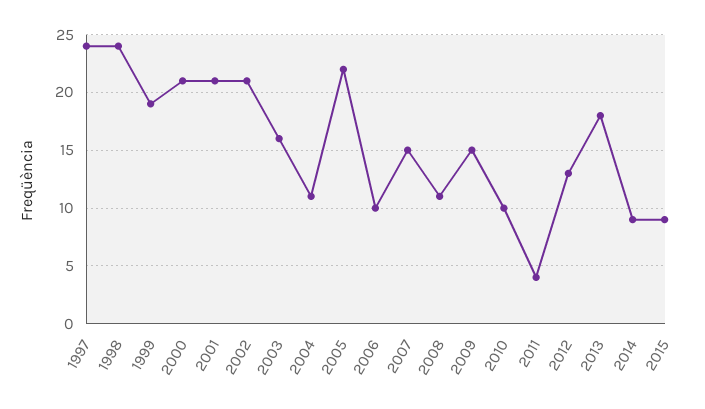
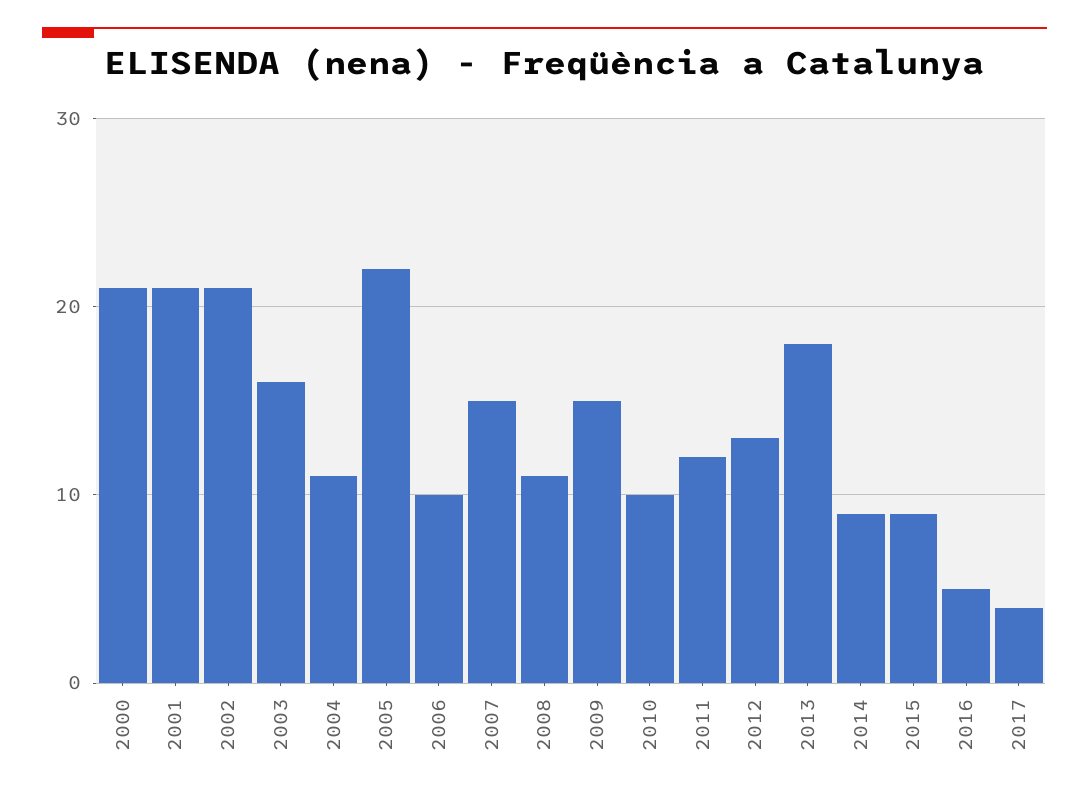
1997: 24 -> none
1998: 24 -> none
1999: 19 -> none
2011: 4 -> 12
2016: none -> 5
2017: none -> 4

